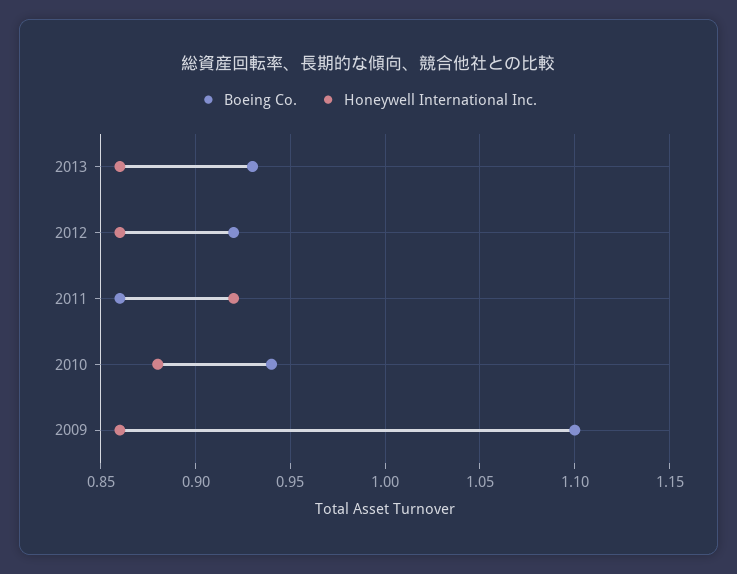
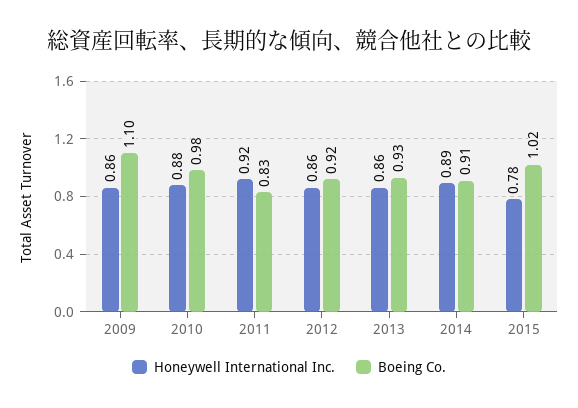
Boeing Co., 2011: 0.86 -> 0.83
Boeing Co., 2010: 0.94 -> 0.98
Honeywell International Inc., 2014: none -> 0.89
Boeing Co., 2014: none -> 0.91
Honeywell International Inc., 2015: none -> 0.78
Boeing Co., 2015: none -> 1.02

